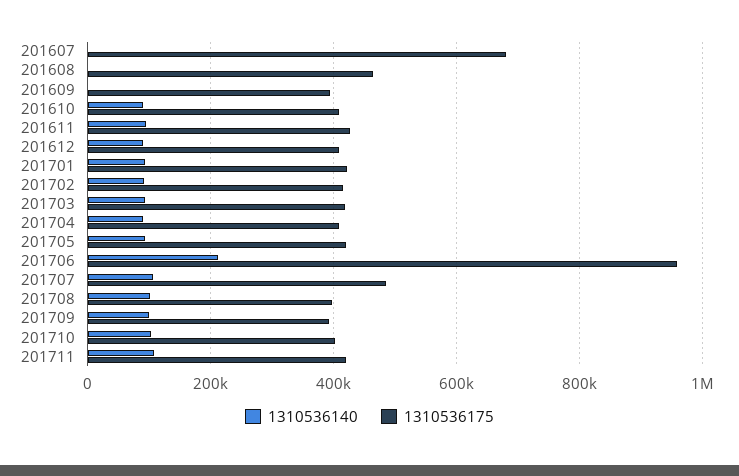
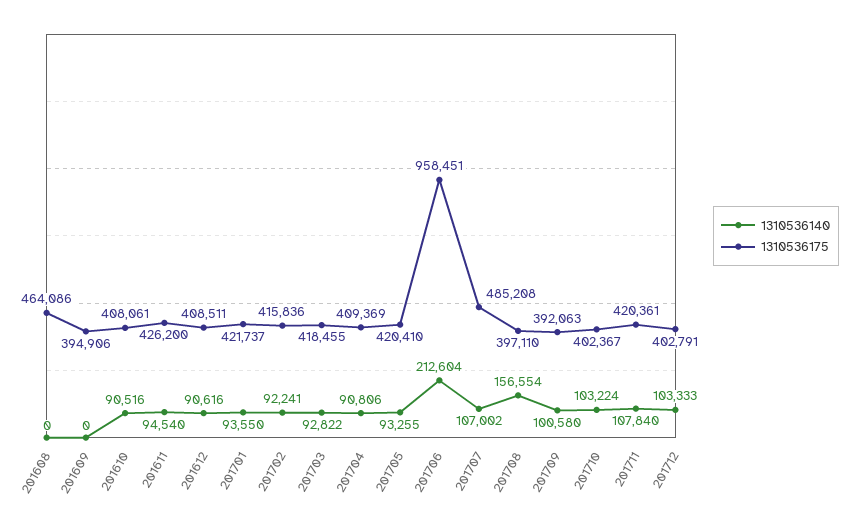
1310536140, 201607: 0 -> none
1310536175, 201607: 680000 -> none
1310536140, 201708: 100000 -> 156554
1310536140, 201712: none -> 103333
1310536175, 201712: none -> 402791

